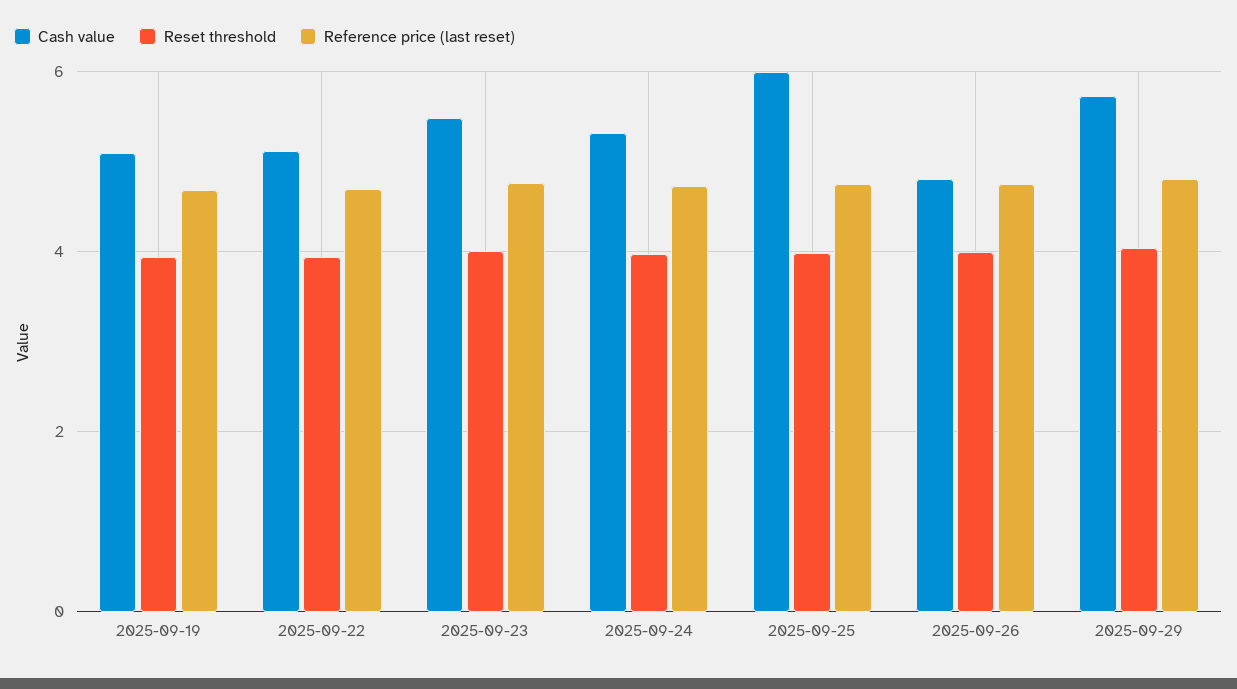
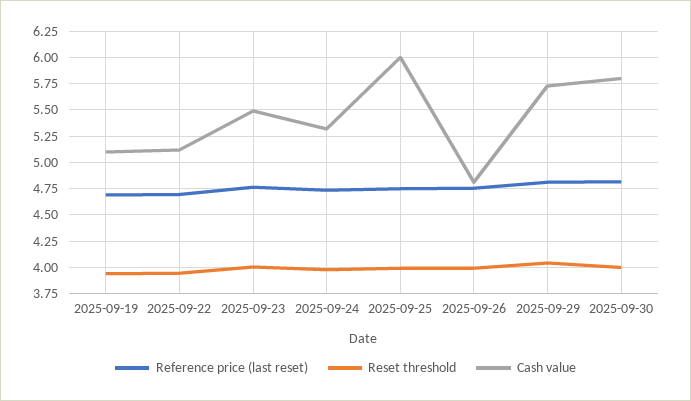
Reference price (last reset), 2025-09-30: none -> 4.75
Reset threshold, 2025-09-30: none -> 4
Cash value, 2025-09-30: none -> 5.75

